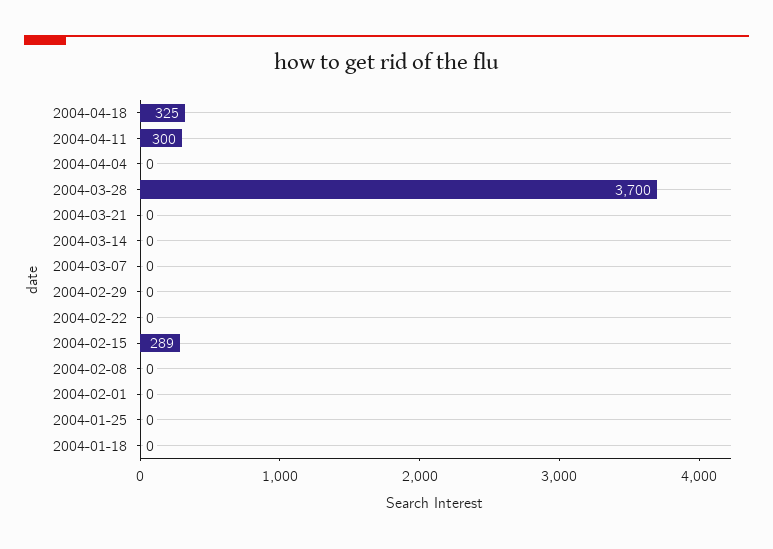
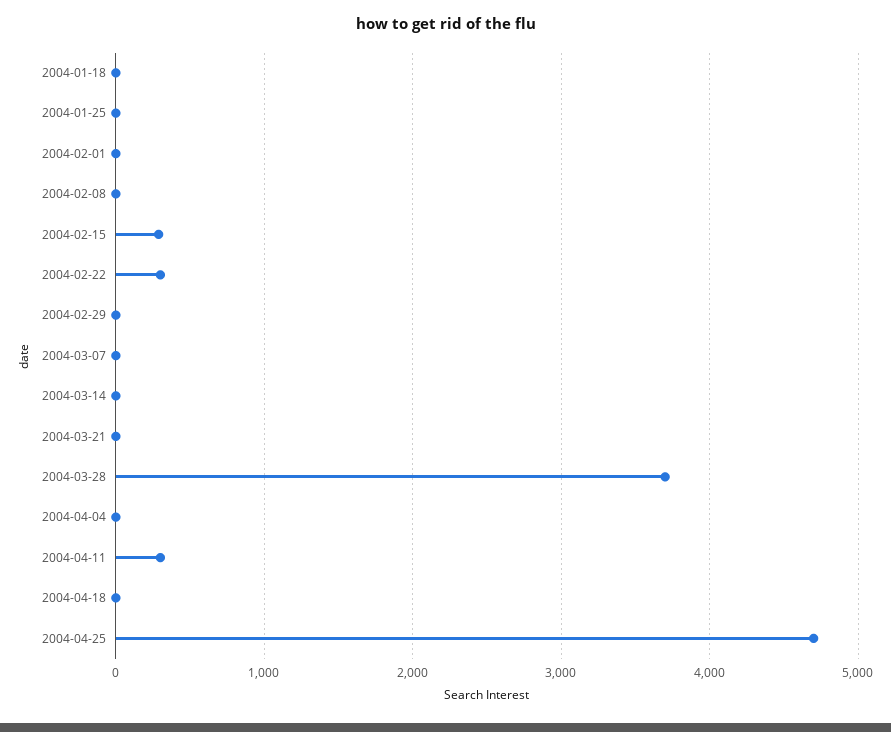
2004-04-18: 325 -> 0
2004-02-22: 0 -> 300
2004-04-25: none -> 4700

